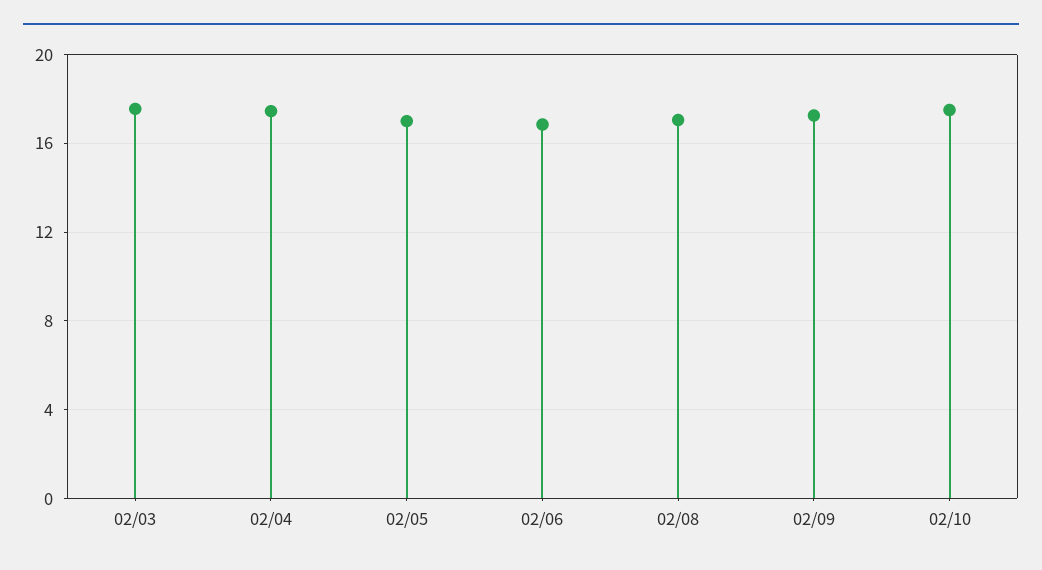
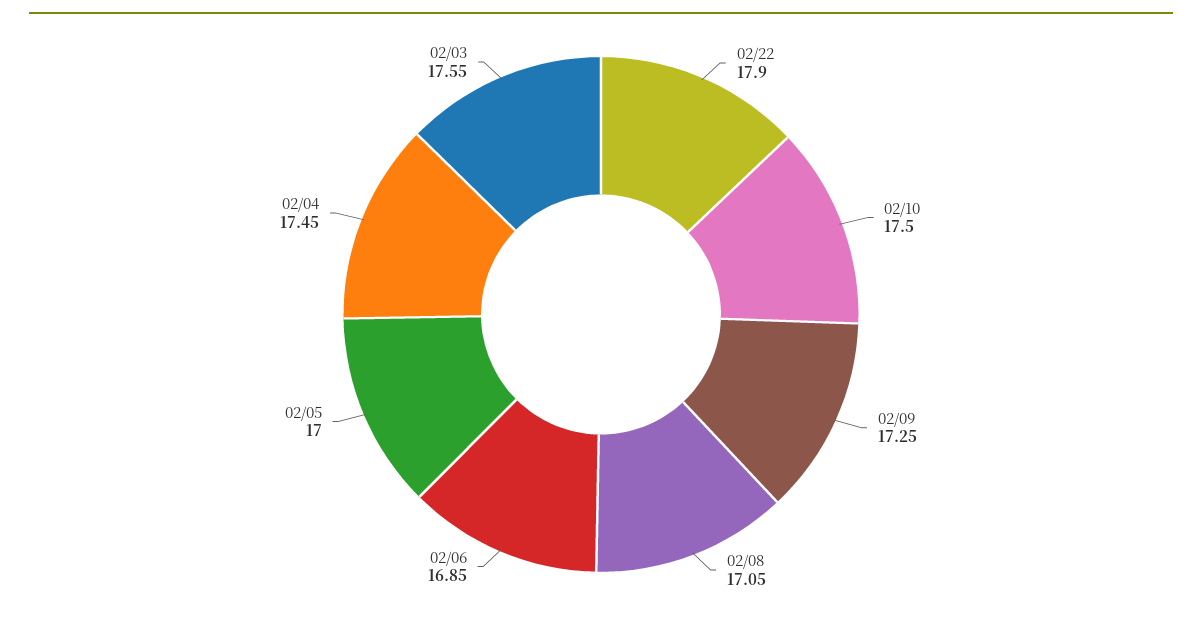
02/22: none -> 17.9

